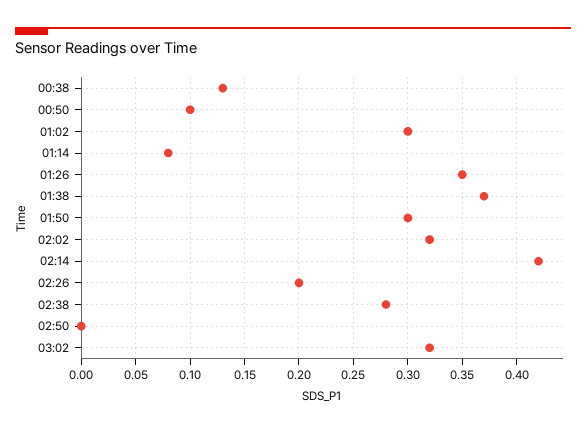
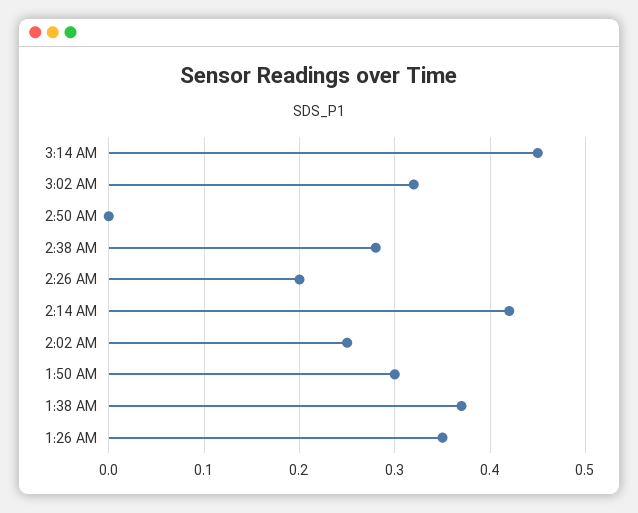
00:38: 0.13 -> none
00:50: 0.1 -> none
01:02: 0.3 -> none
01:14: 0.08 -> none
02:02: 0.32 -> 0.25
3:14 AM: none -> 0.45

